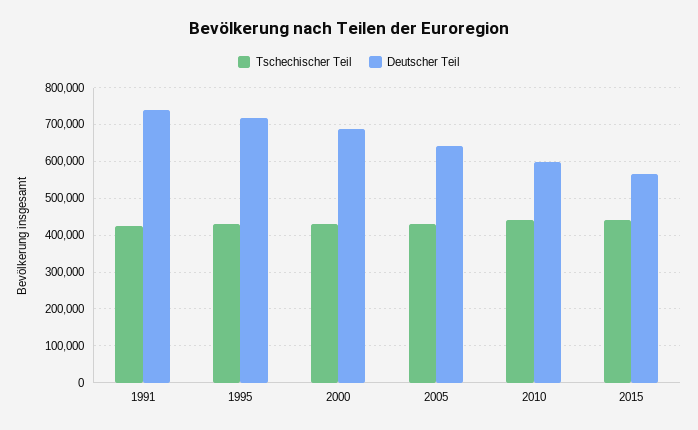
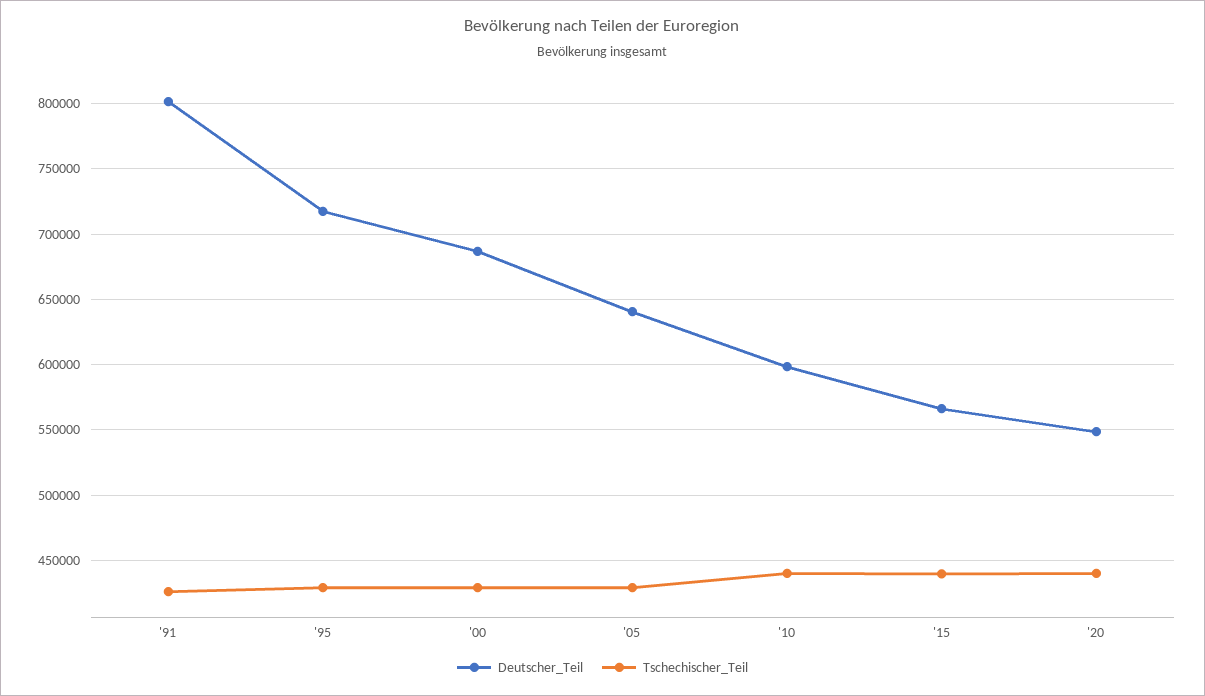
Deutscher Teil, 1991: 740000 -> 800000
Deutscher Teil, '20: none -> 550000
Tschechischer Teil, '20: none -> 440000

